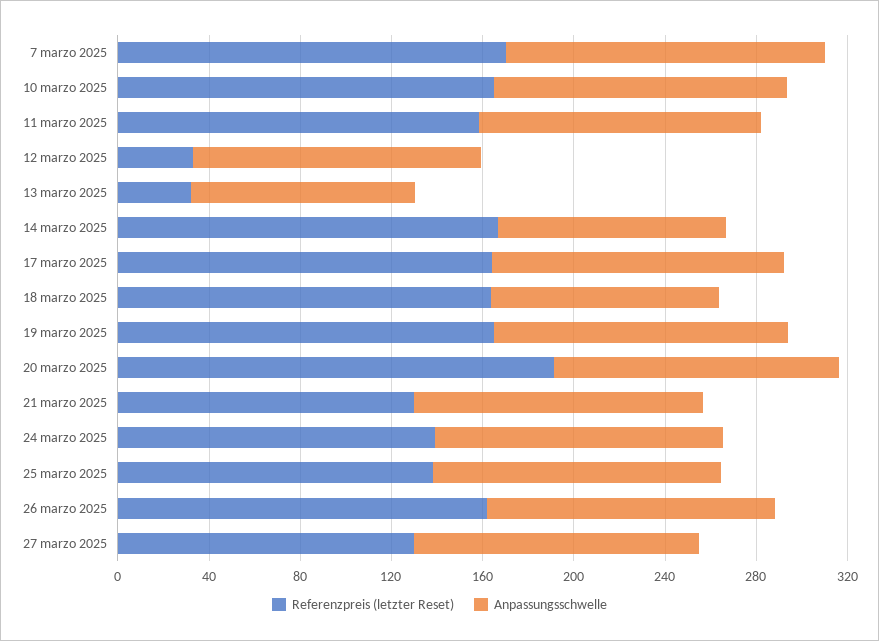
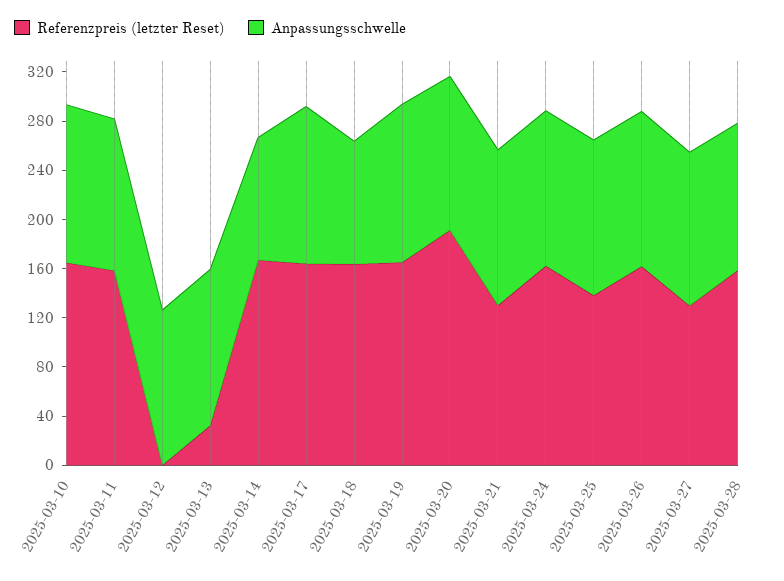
Referenzpreis (letzter Reset), 7 marzo 2025: 170 -> none
Anpassungsschwelle, 7 marzo 2025: 140 -> none
Referenzpreis (letzter Reset), 12 marzo 2025: 30 -> 0
Anpassungsschwelle, 13 marzo 2025: 100 -> 130
Referenzpreis (letzter Reset), 24 marzo 2025: 140 -> 160
Referenzpreis (letzter Reset), 2025-03-28: none -> 160
Anpassungsschwelle, 2025-03-28: none -> 120

